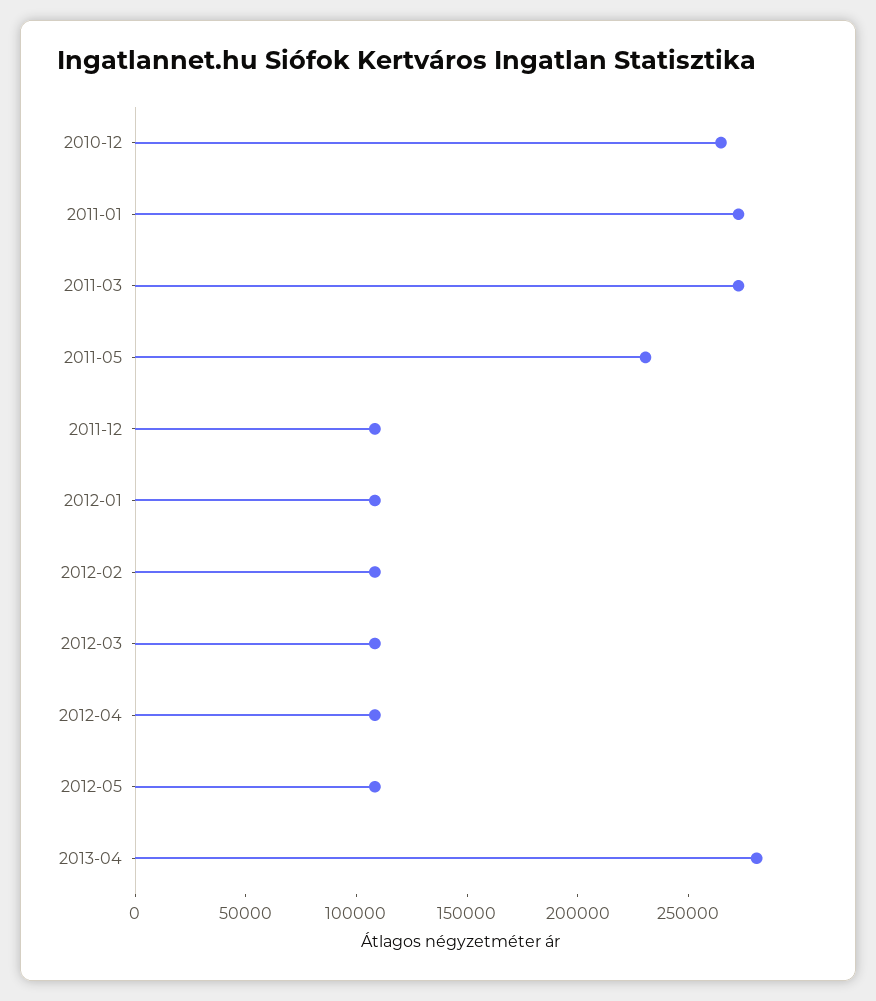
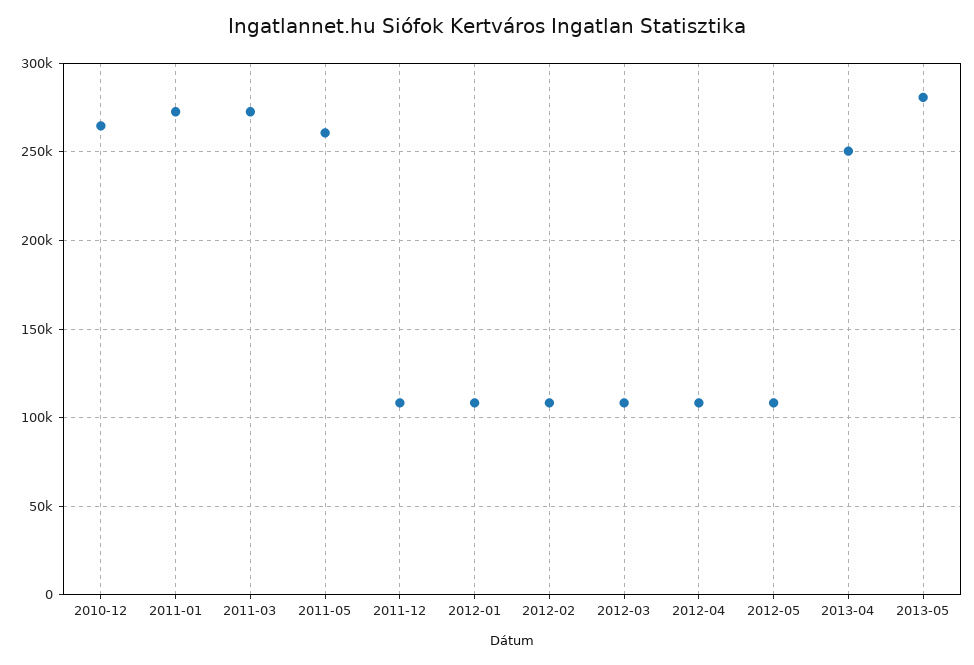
2011-05: 230000 -> 260000
2013-04: 280000 -> 250000
2013-05: none -> 280000

